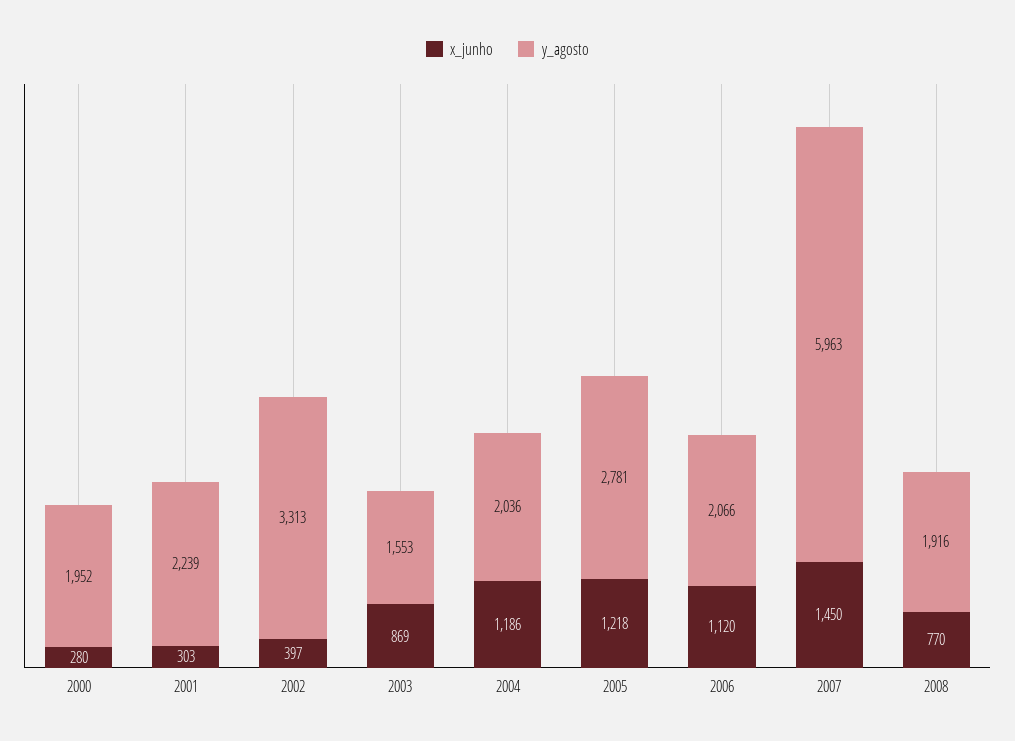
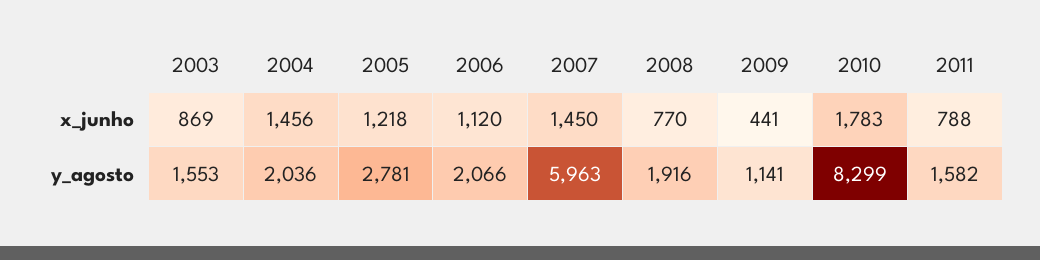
x_junho, 2000: 280 -> none
y_agosto, 2000: 1952 -> none
x_junho, 2001: 303 -> none
y_agosto, 2001: 2239 -> none
x_junho, 2002: 397 -> none
y_agosto, 2002: 3313 -> none
x_junho, 2004: 1186 -> 1456
x_junho, 2009: none -> 441
x_junho, 2010: none -> 1783
x_junho, 2011: none -> 788
y_agosto, 2009: none -> 1141
y_agosto, 2010: none -> 8299
y_agosto, 2011: none -> 1582

